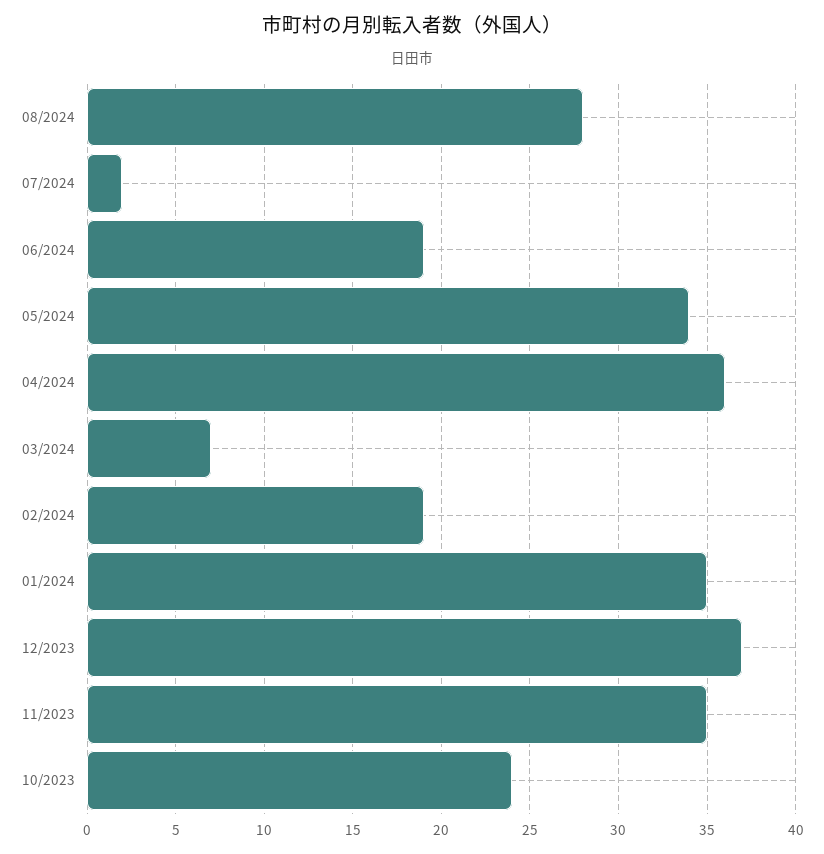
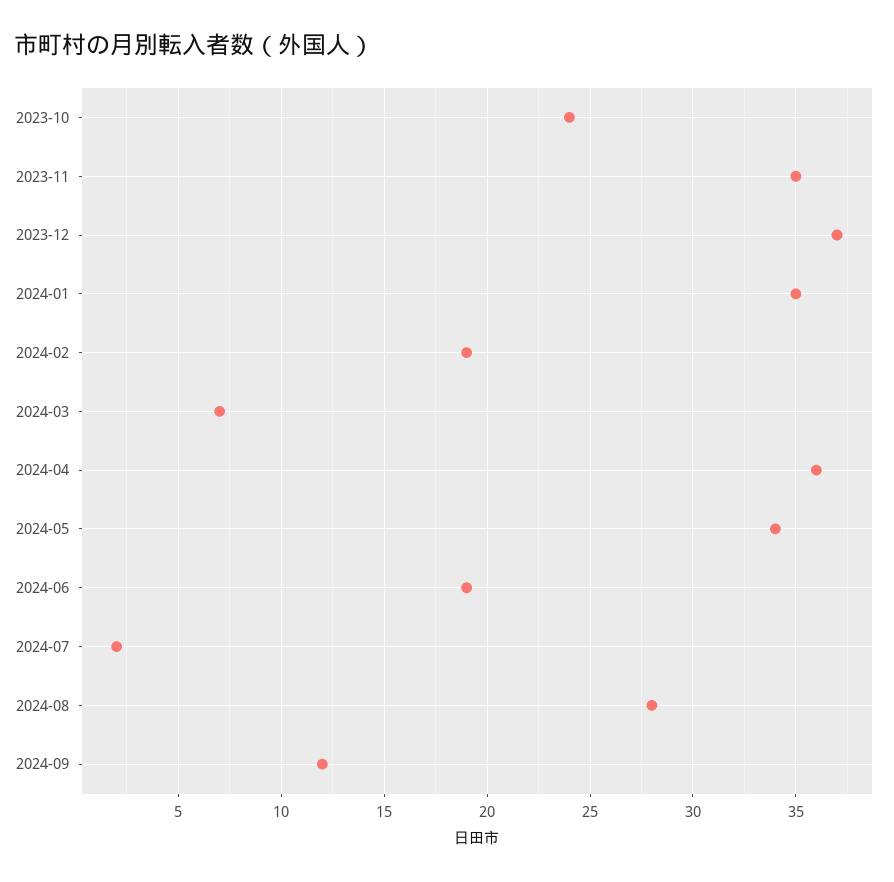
2024-09: none -> 12

